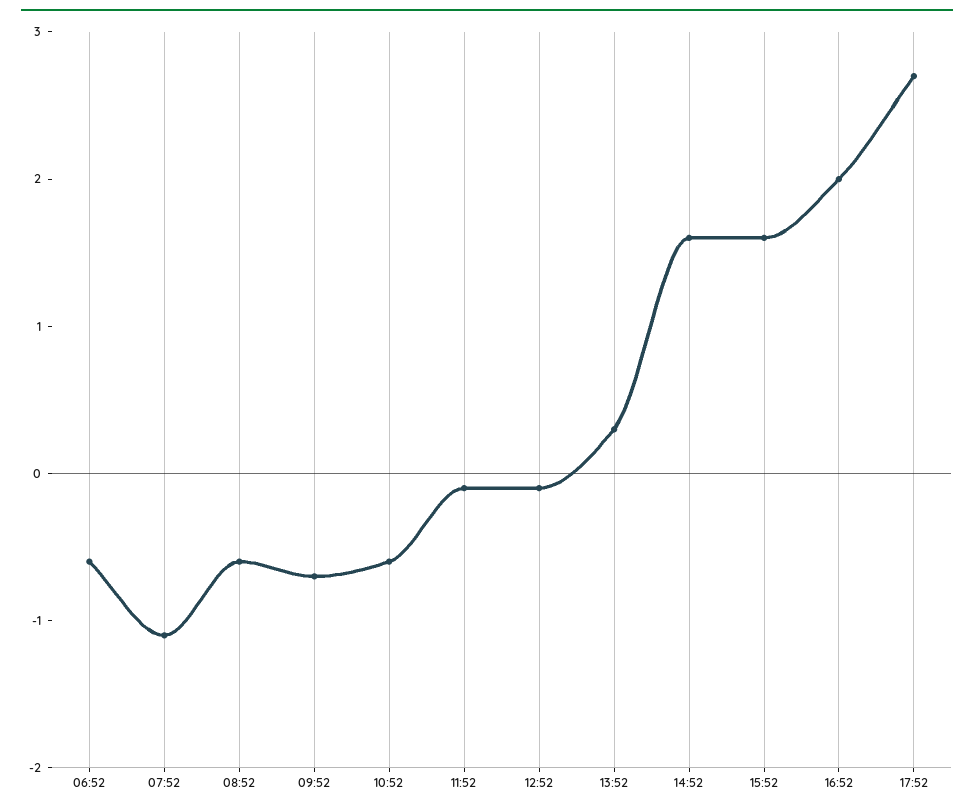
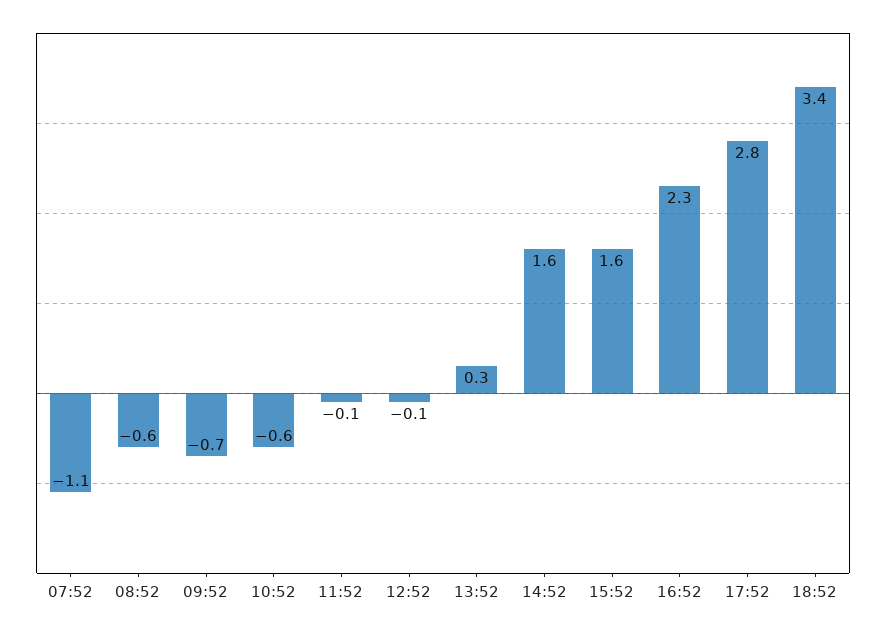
06:52: -0.6 -> none
16:52: 2 -> 2.3
17:52: 2.7 -> 2.8
18:52: none -> 3.4

